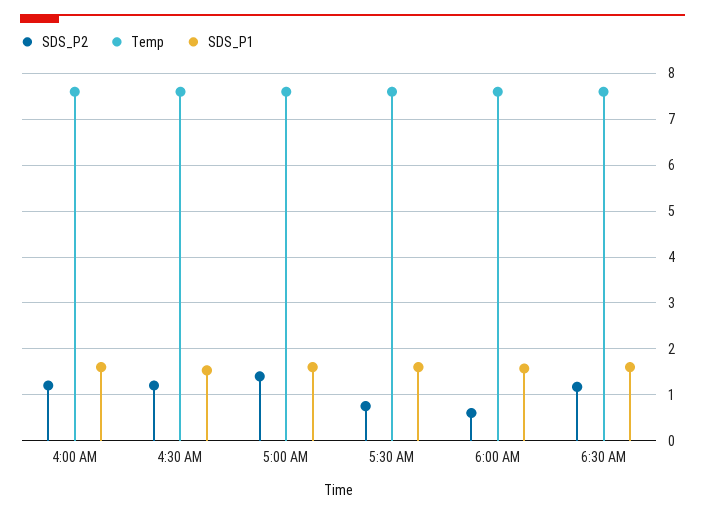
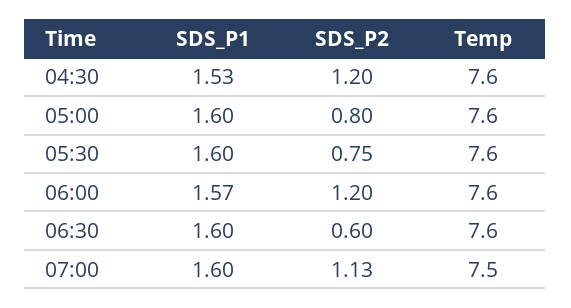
SDS_P2, 4:00 AM: 1.2 -> none
Temp, 4:00 AM: 7.6 -> none
SDS_P1, 4:00 AM: 1.6 -> none
SDS_P2, 5:00 AM: 1.4 -> 0.8
SDS_P2, 6:00 AM: 0.6 -> 1.2
SDS_P2, 6:30 AM: 1.2 -> 0.6
SDS_P1, 07:00: none -> 1.6
SDS_P2, 07:00: none -> 1.13
Temp, 07:00: none -> 7.5

